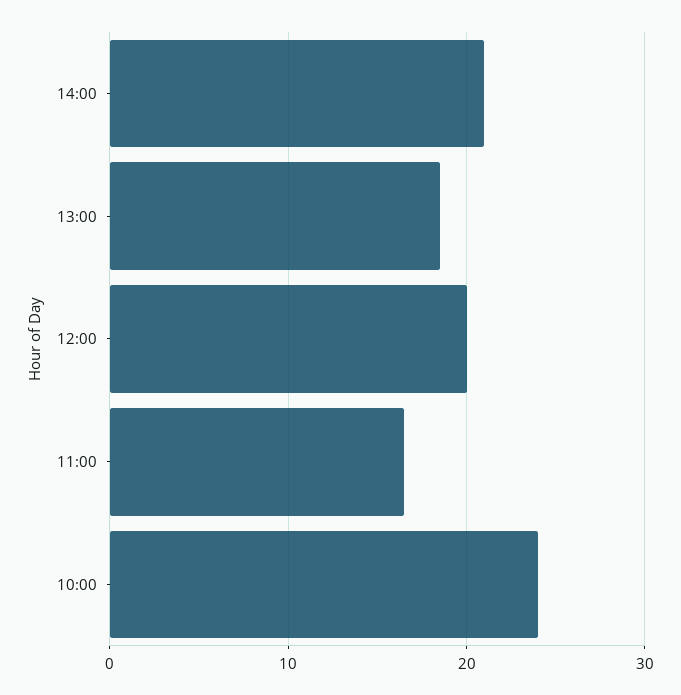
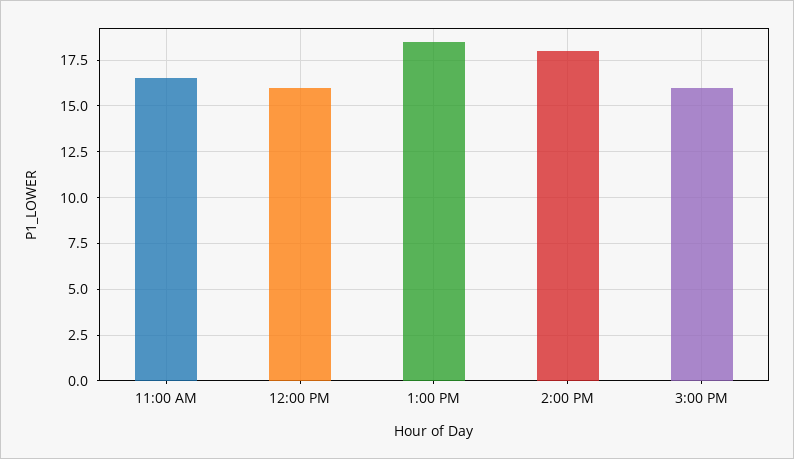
14:00: 21 -> 18
12:00: 20 -> 16
10:00: 24 -> none
3:00 PM: none -> 16

